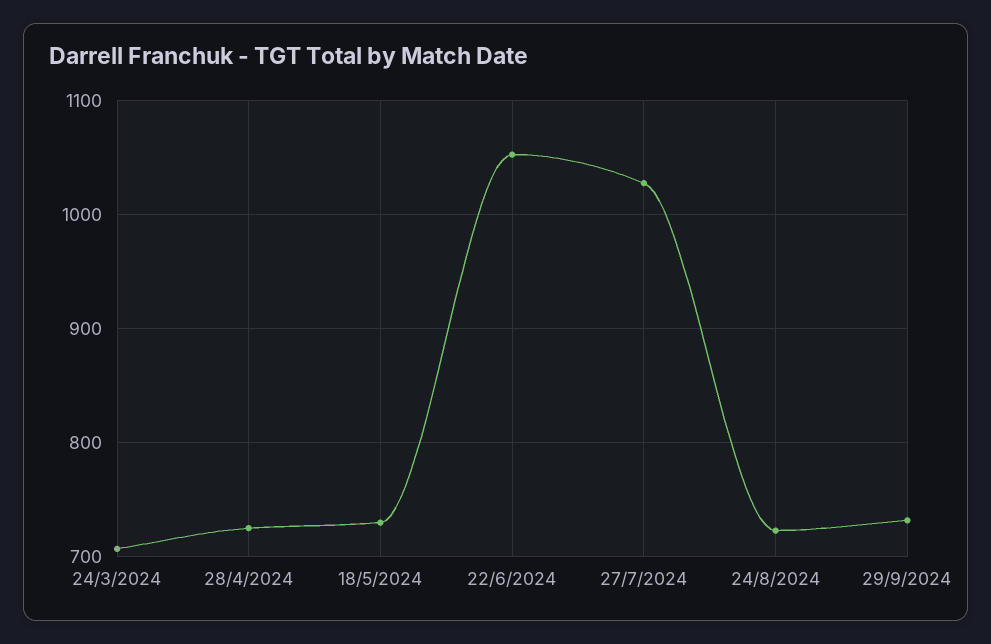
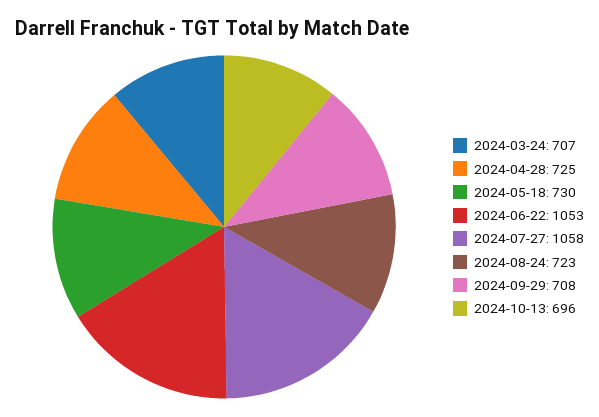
27/7/2024: 1030 -> 1058
29/9/2024: 730 -> 708
2024-10-13: none -> 696

